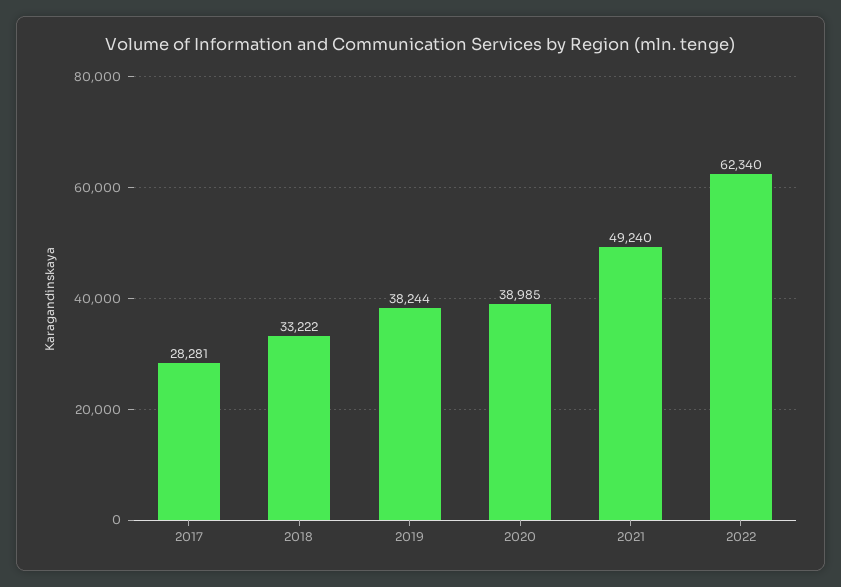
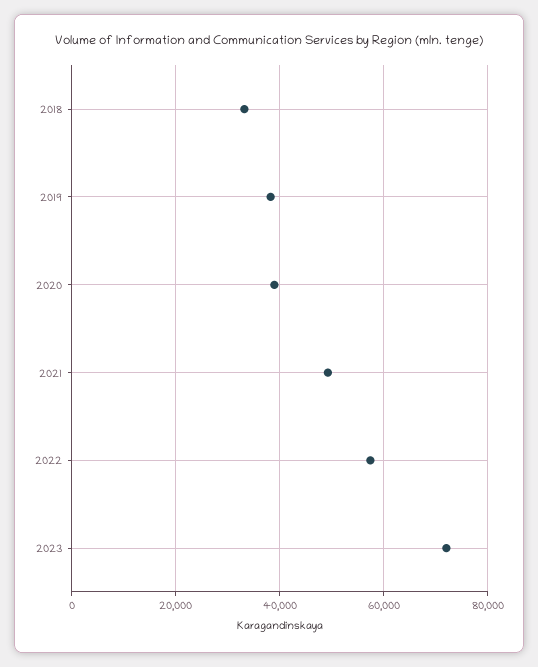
2017: 28281 -> none
2022: 62340 -> 58000
2023: none -> 72000

